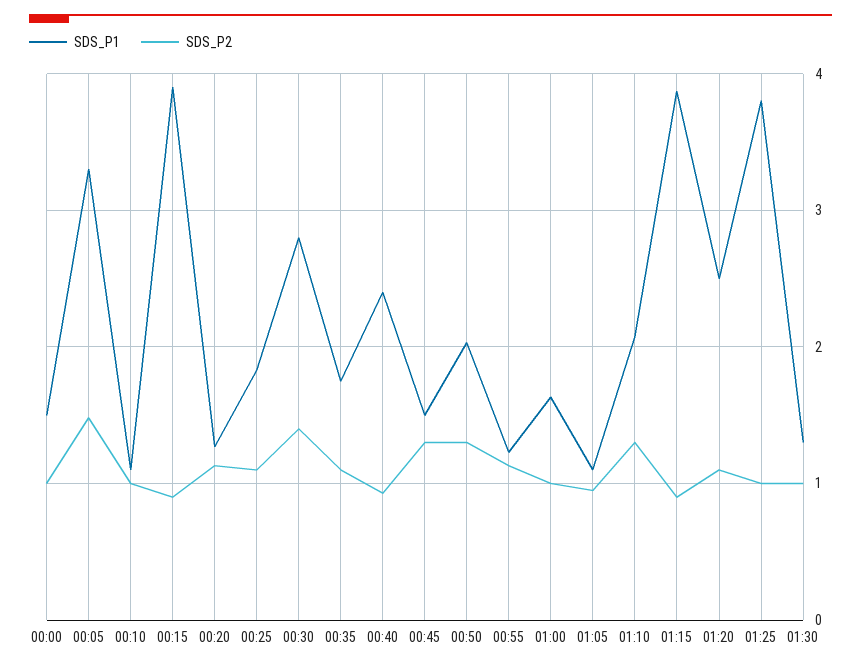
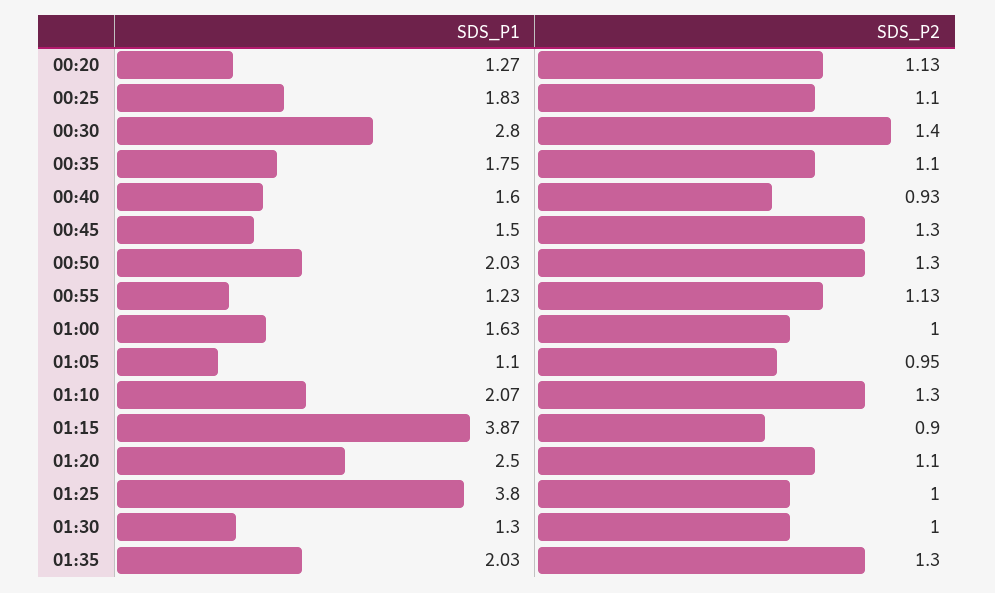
SDS_P1, 00:00: 1.5 -> none
SDS_P2, 00:00: 1 -> none
SDS_P1, 00:05: 3.3 -> none
SDS_P2, 00:05: 1.5 -> none
SDS_P1, 00:10: 1.1 -> none
SDS_P2, 00:10: 1 -> none
SDS_P1, 00:15: 3.9 -> none
SDS_P2, 00:15: 0.9 -> none
SDS_P1, 00:40: 2.4 -> 1.6
SDS_P1, 01:35: none -> 2.03
SDS_P2, 01:35: none -> 1.3

